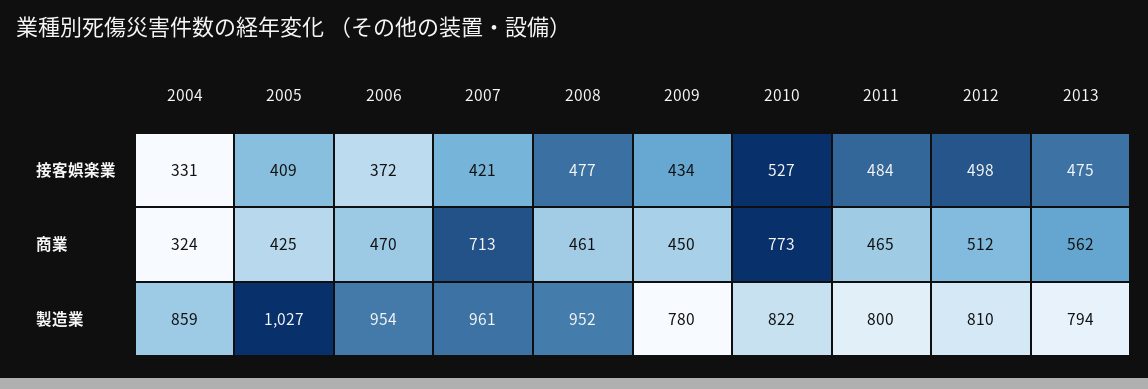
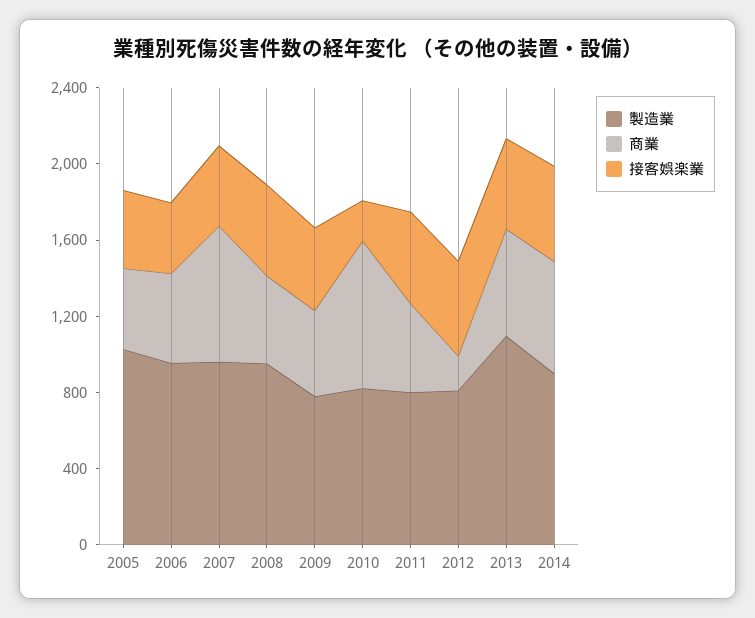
接客娯楽業, 2004: 331 -> none
接客娯楽業, 2010: 527 -> 200
商業, 2004: 324 -> none
商業, 2012: 512 -> 200
製造業, 2004: 859 -> none
製造業, 2013: 794 -> 1100
製造業, 2014: none -> 900
商業, 2014: none -> 600
接客娯楽業, 2014: none -> 500

